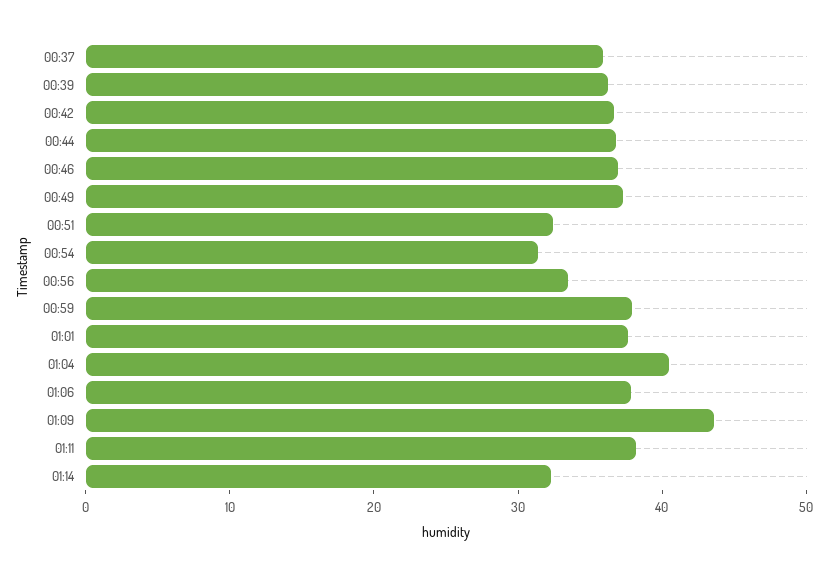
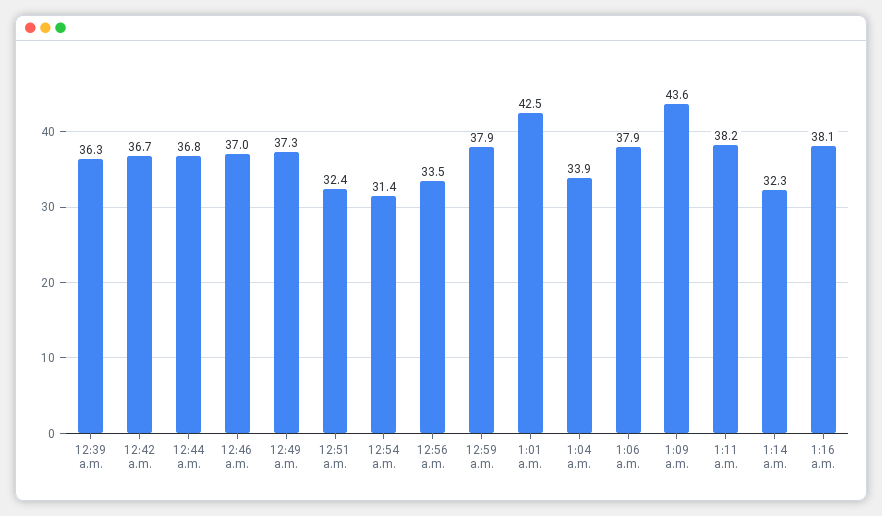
00:37: 36 -> none
01:01: 38 -> 42.5
01:04: 40 -> 33.9
1:16 a.m.: none -> 38.1

